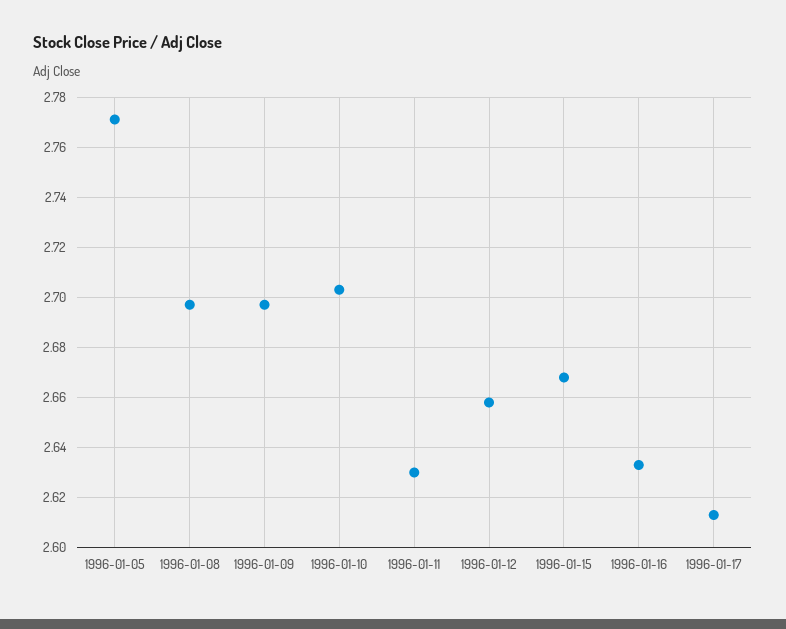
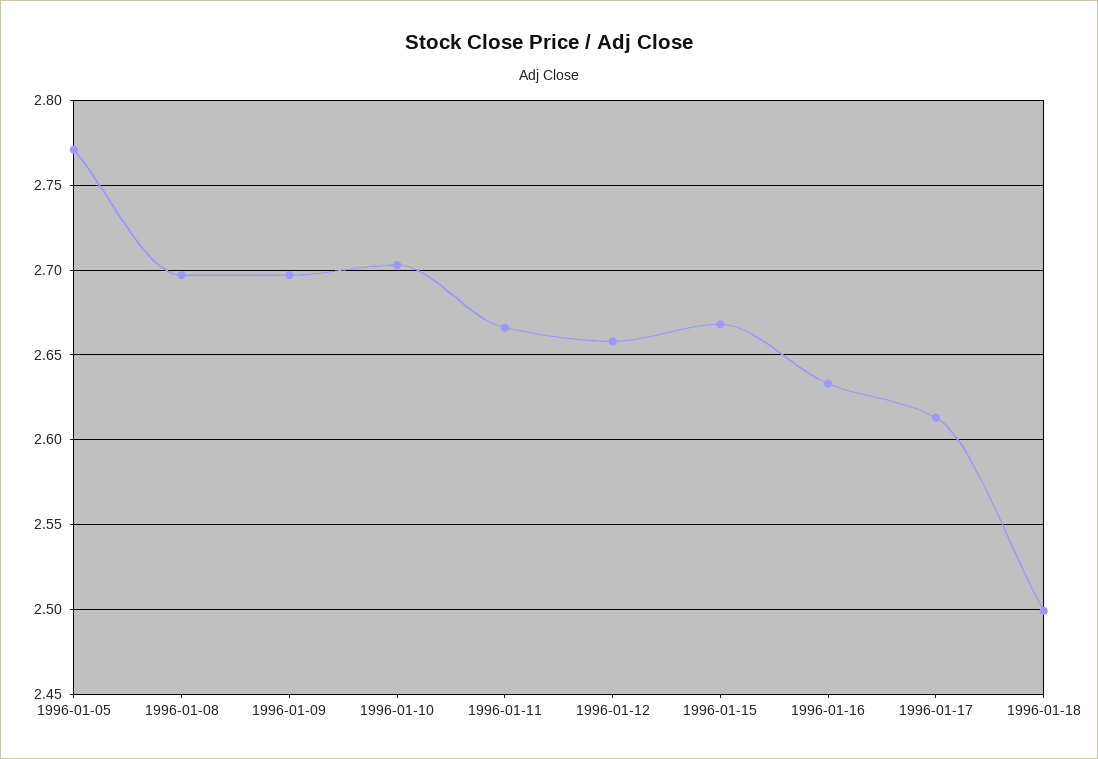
1996-01-11: 2.63 -> 2.665
1996-01-18: none -> 2.5

